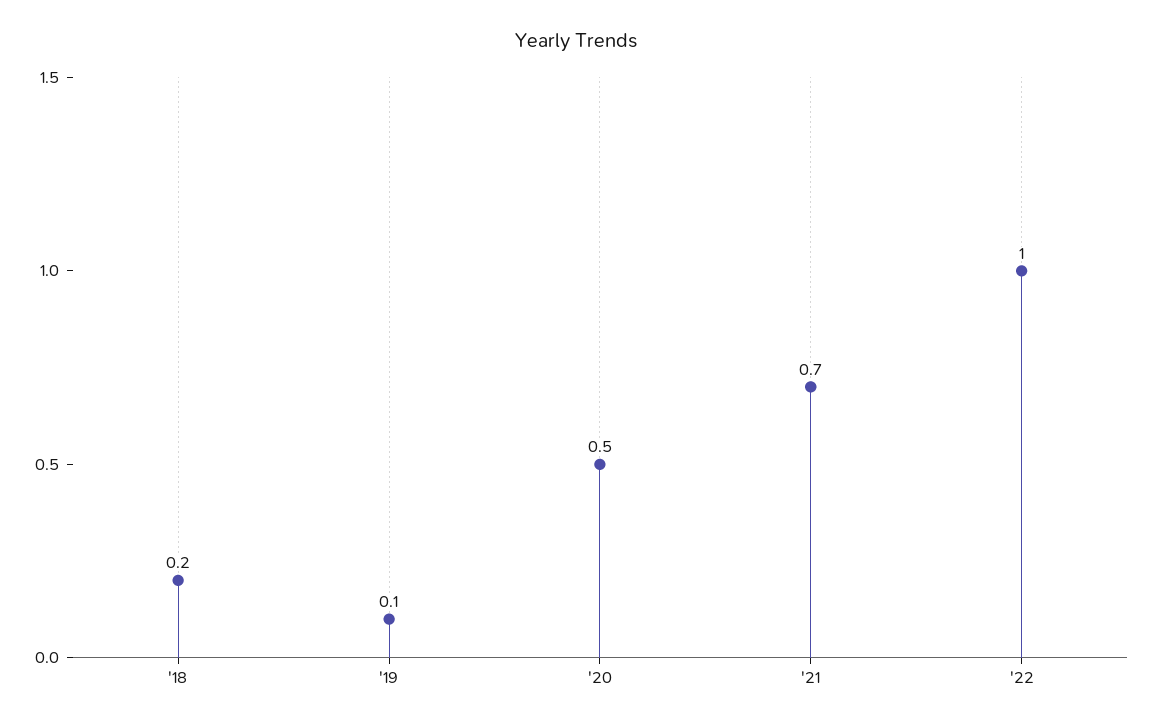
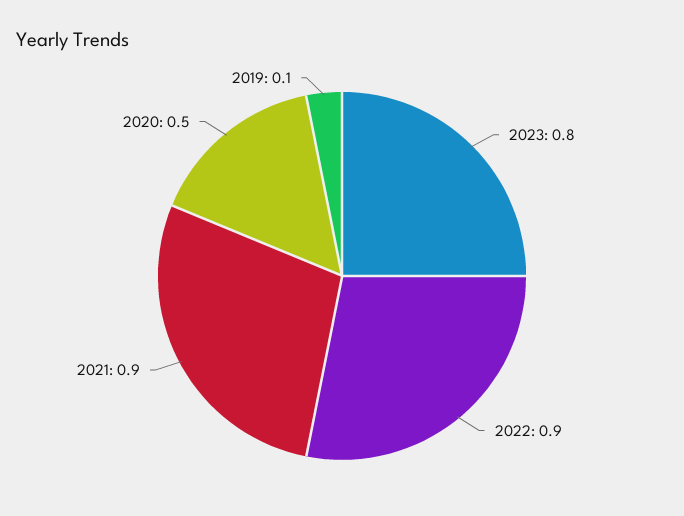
'18: 0.2 -> none
'21: 0.7 -> 0.9
'22: 1 -> 0.9
2023: none -> 0.8

